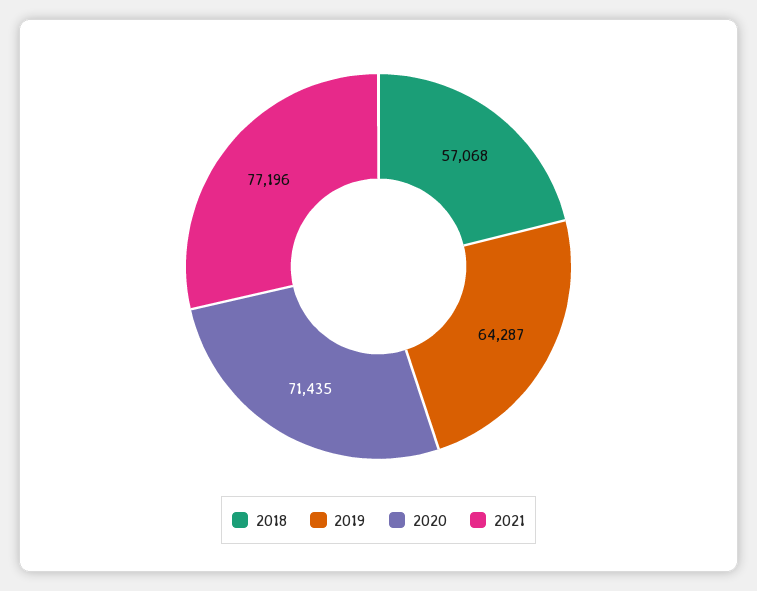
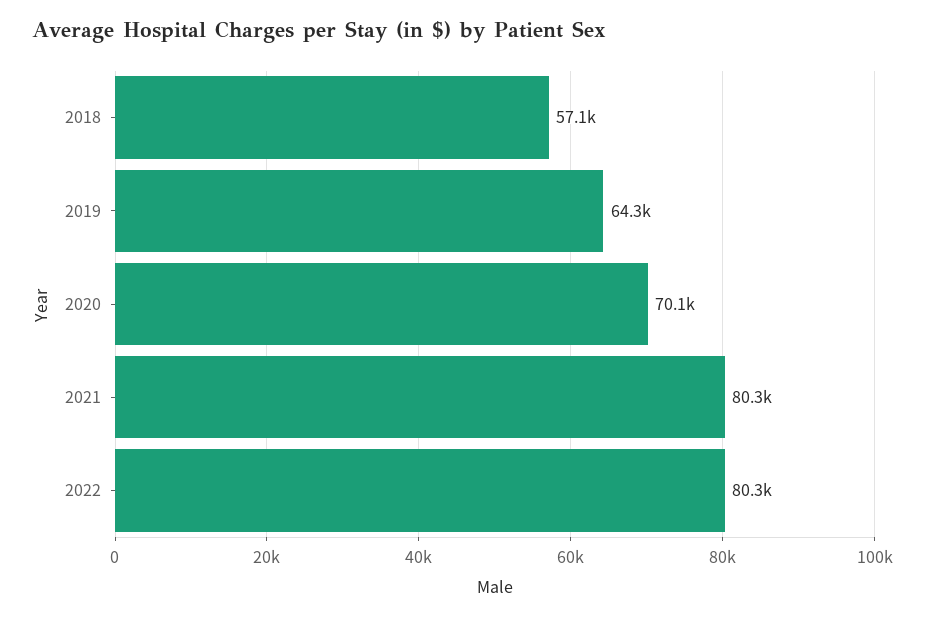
2020: 71435 -> 70100
2021: 77196 -> 80300
2022: none -> 80300

